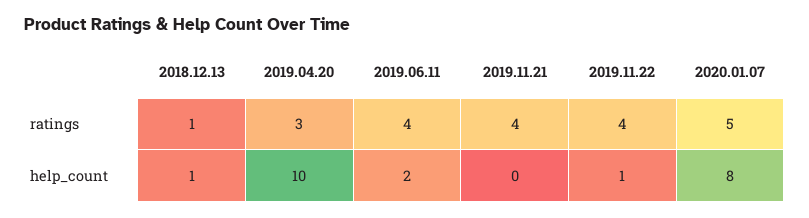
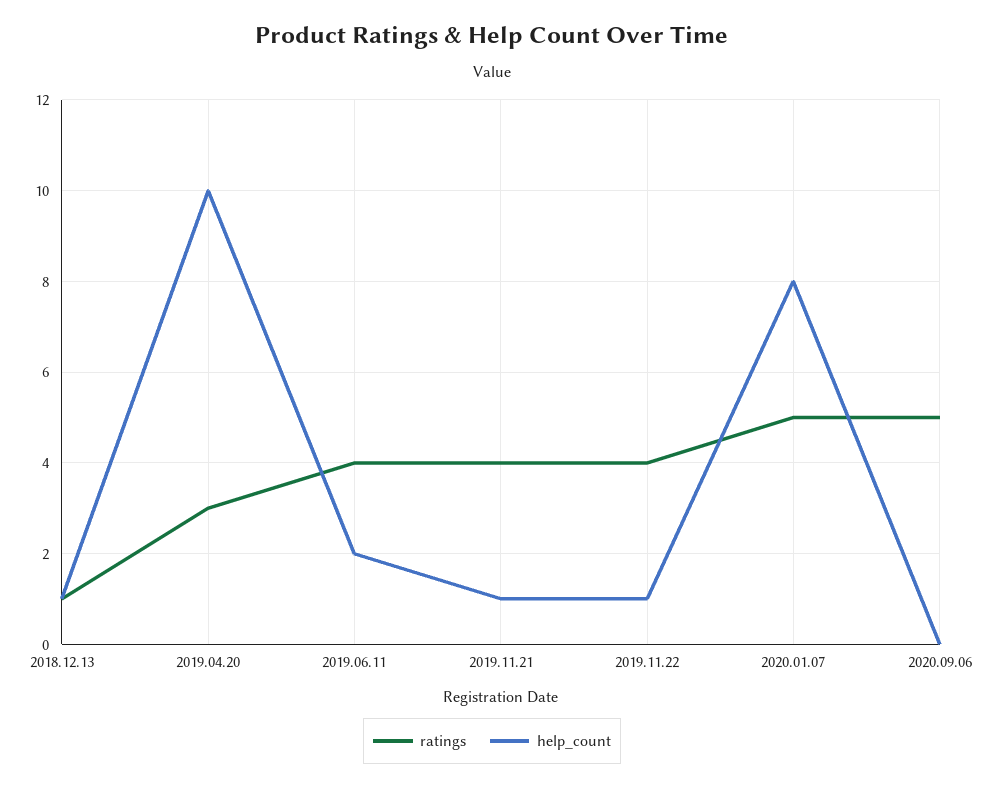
help_count, 2019.11.21: 0 -> 1
ratings, 2020.09.06: none -> 5
help_count, 2020.09.06: none -> 0

